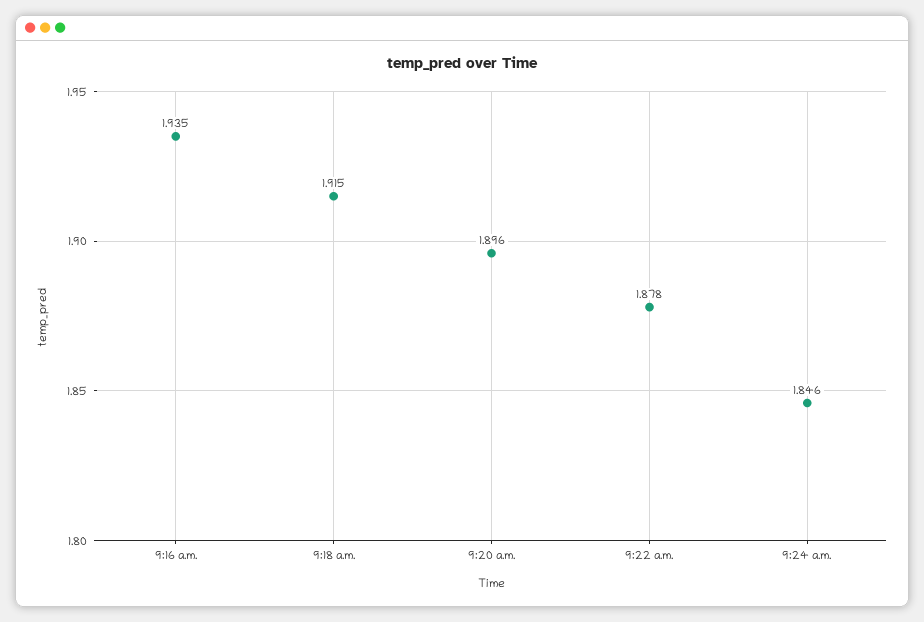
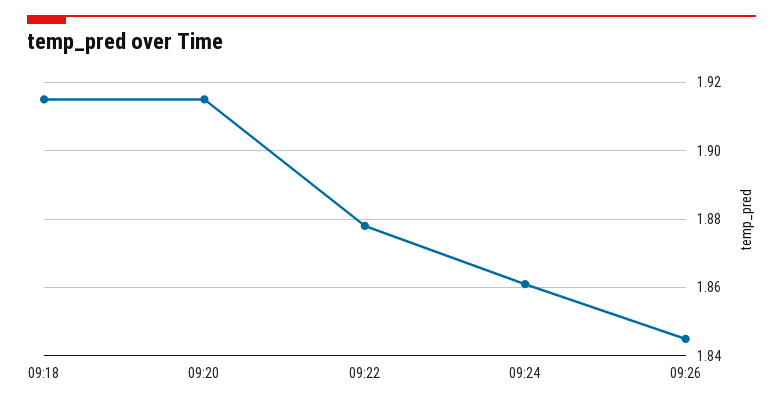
9:16 a.m.: 1.935 -> none
9:20 a.m.: 1.896 -> 1.915
9:24 a.m.: 1.846 -> 1.86
09:26: none -> 1.845

